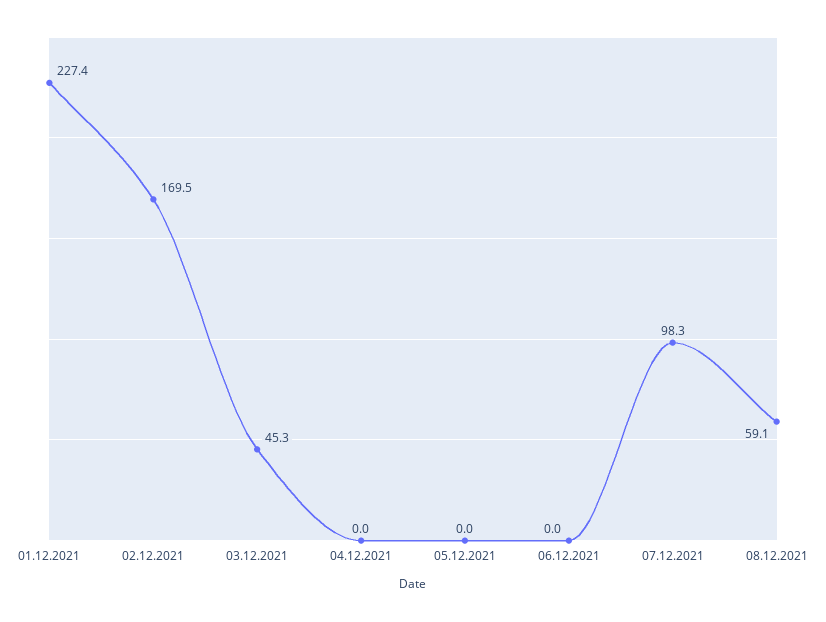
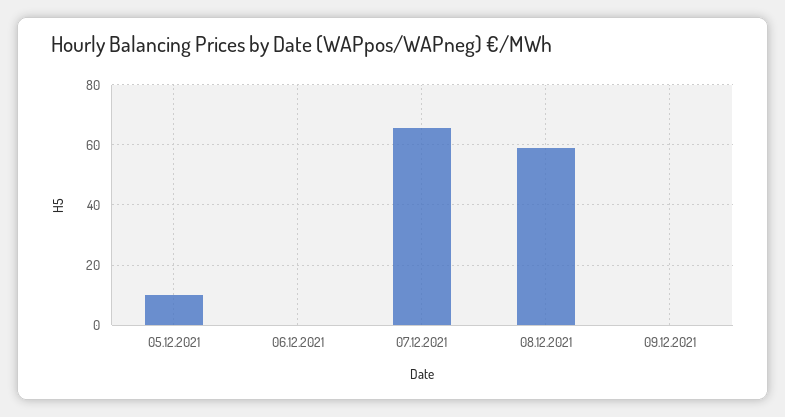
01.12.2021: 227.4 -> none
02.12.2021: 169.5 -> none
03.12.2021: 45.3 -> none
04.12.2021: 0 -> none
05.12.2021: 0 -> 10
07.12.2021: 98.3 -> 66
09.12.2021: none -> 0

